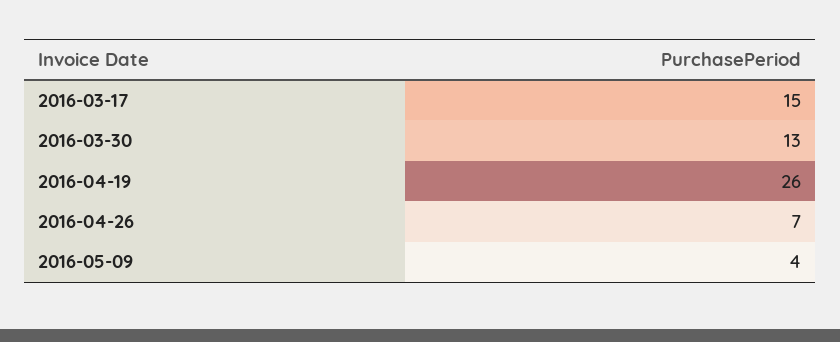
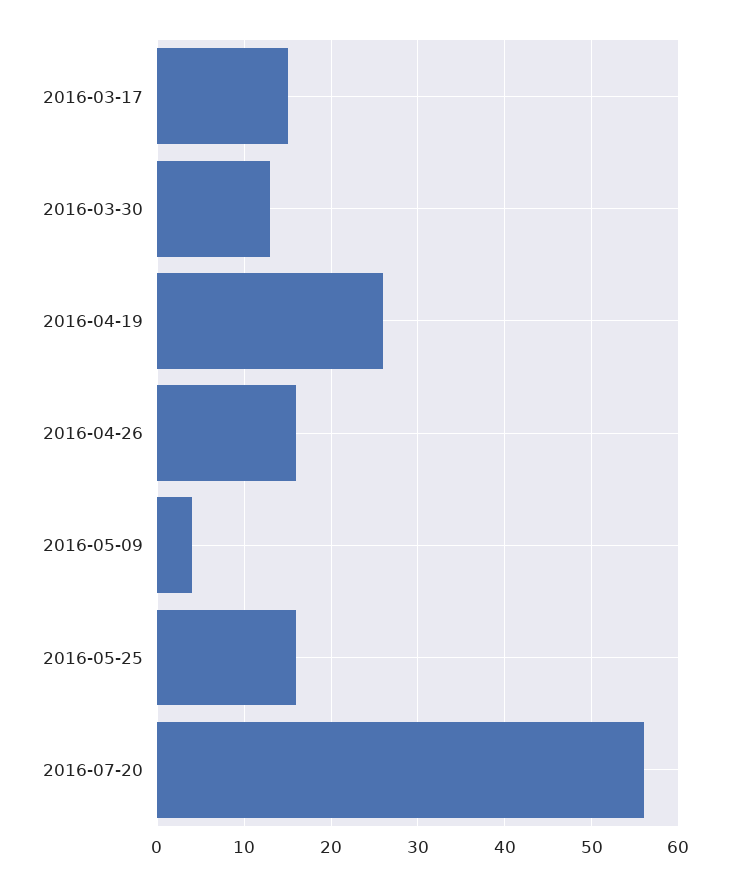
2016-04-26: 7 -> 16
2016-05-25: none -> 16
2016-07-20: none -> 56

